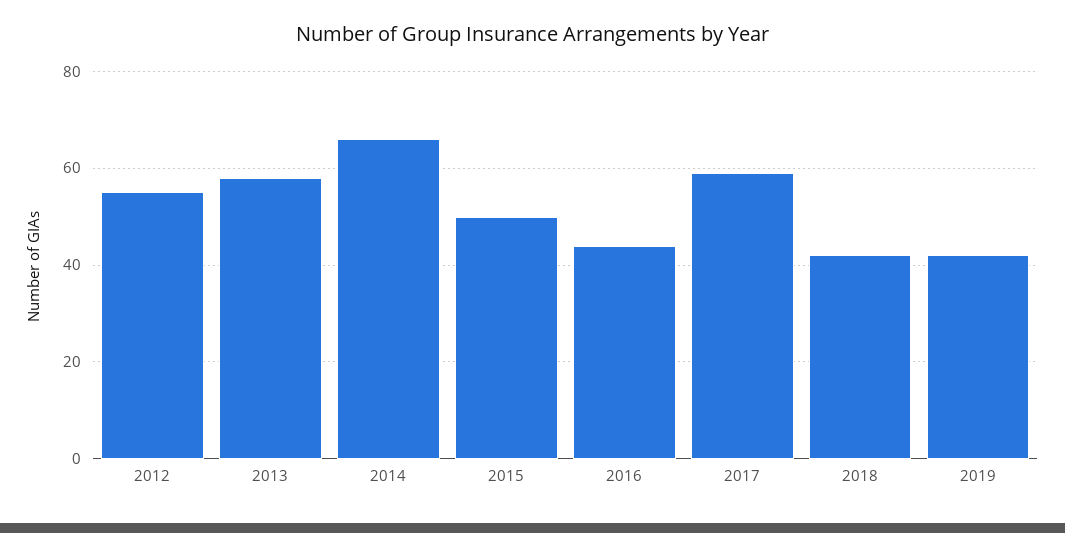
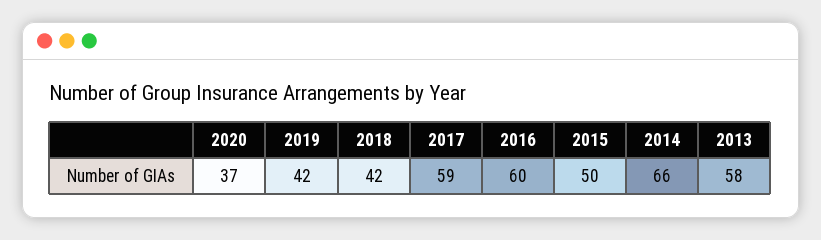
2012: 55 -> none
2016: 45 -> 60
2020: none -> 37

